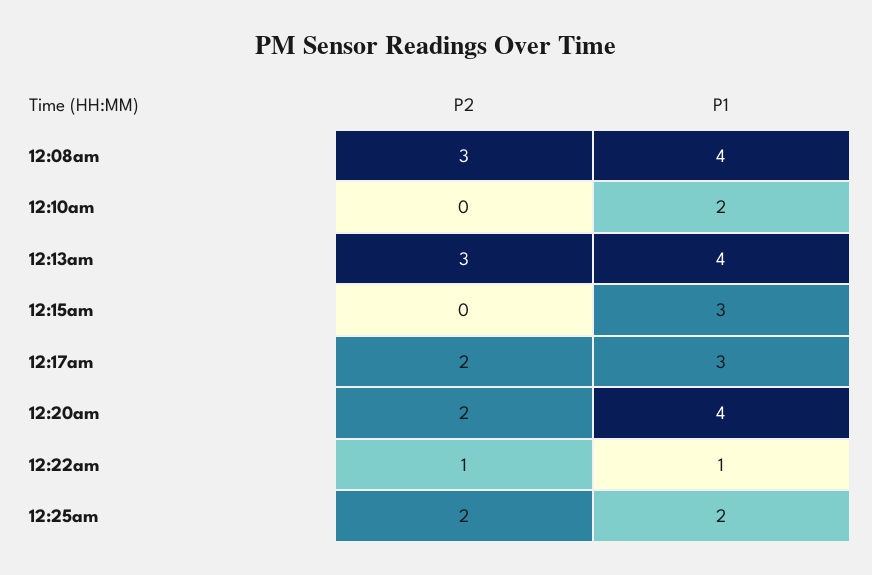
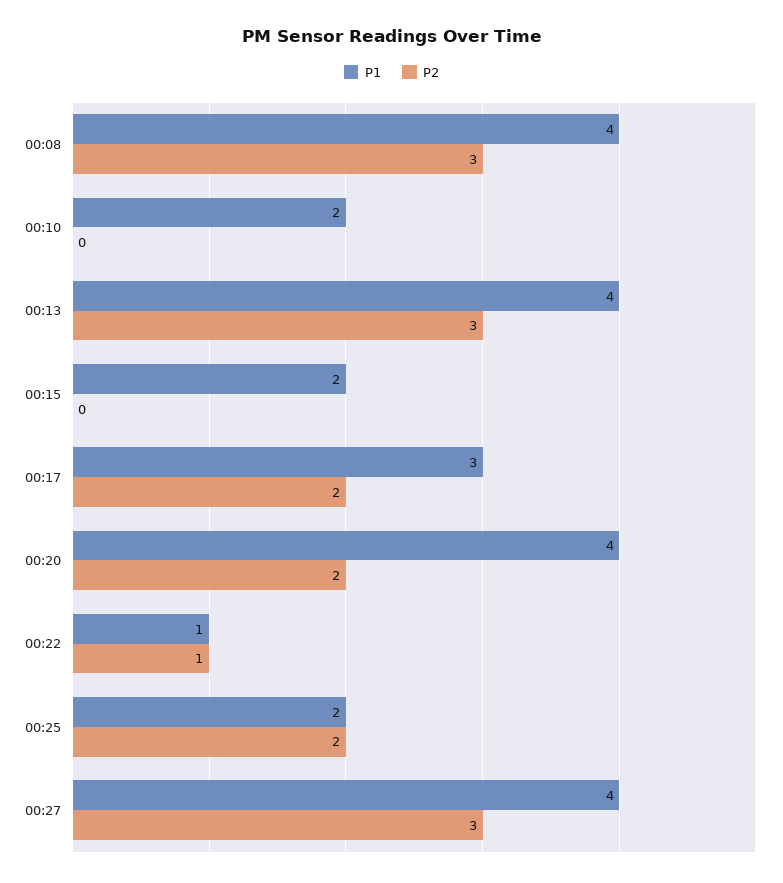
P1, 12:15am: 3 -> 2
P1, 00:27: none -> 4
P2, 00:27: none -> 3

